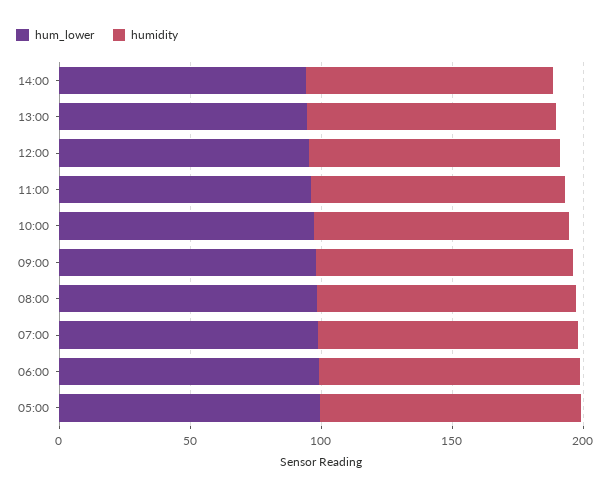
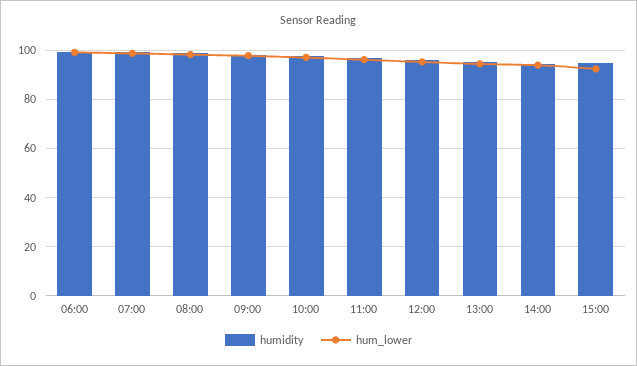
hum_lower, 05:00: 100 -> none
humidity, 05:00: 100 -> none
humidity, 15:00: none -> 95
hum_lower, 15:00: none -> 92.5

